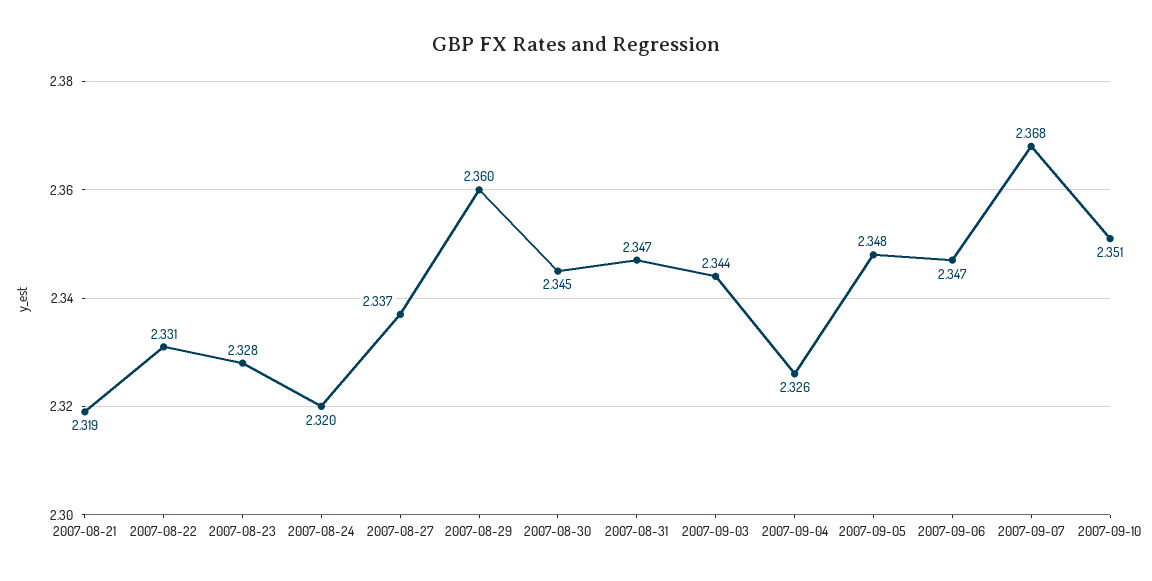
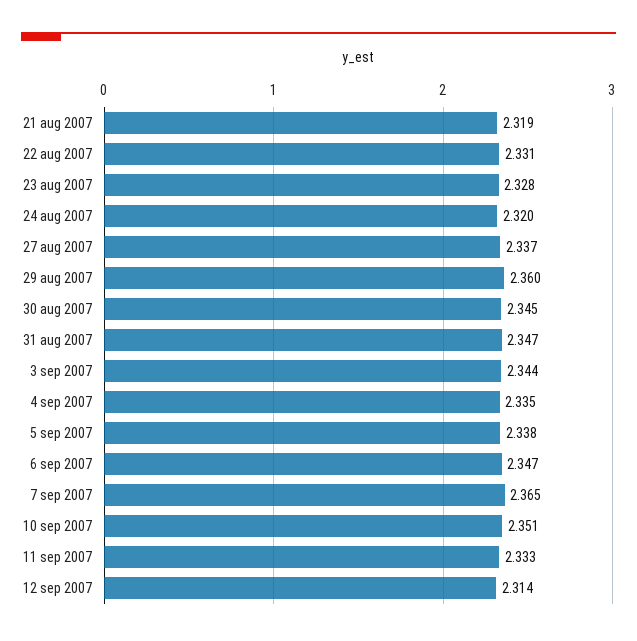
2007-09-04: 2.326 -> 2.335
2007-09-05: 2.348 -> 2.338
2007-09-07: 2.368 -> 2.365
11 sep 2007: none -> 2.333
12 sep 2007: none -> 2.314

